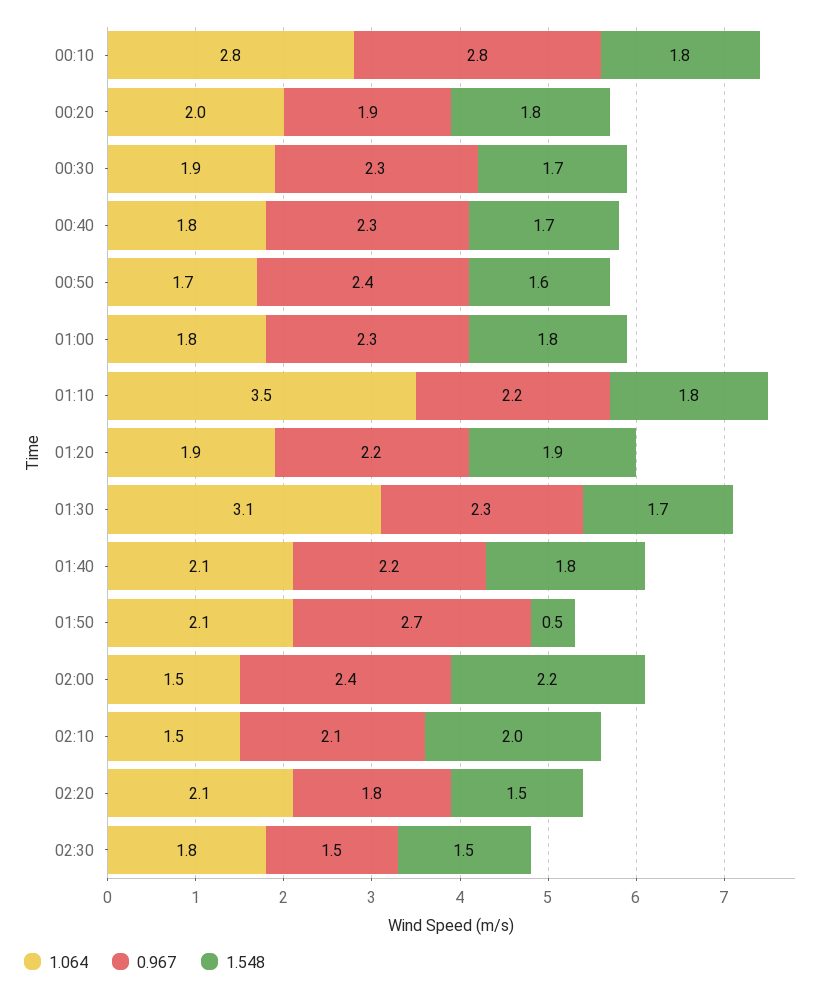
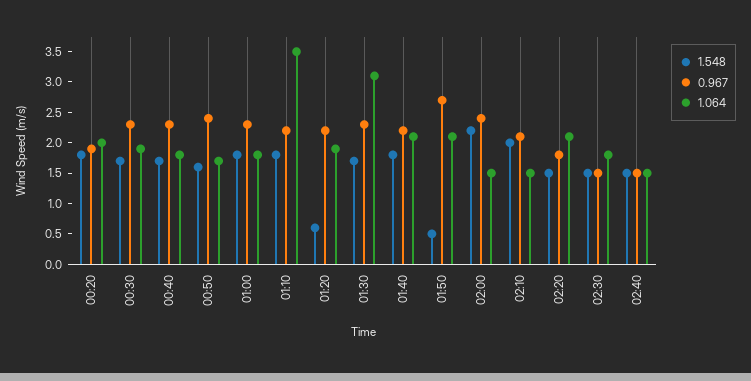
1.064, 00:10: 2.8 -> none
0.967, 00:10: 2.8 -> none
1.548, 00:10: 1.8 -> none
1.548, 01:20: 1.9 -> 0.5
1.548, 02:40: none -> 1.5
0.967, 02:40: none -> 1.5
1.064, 02:40: none -> 1.5

